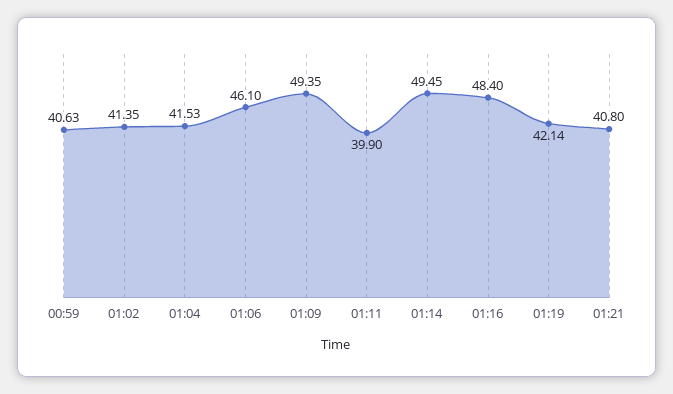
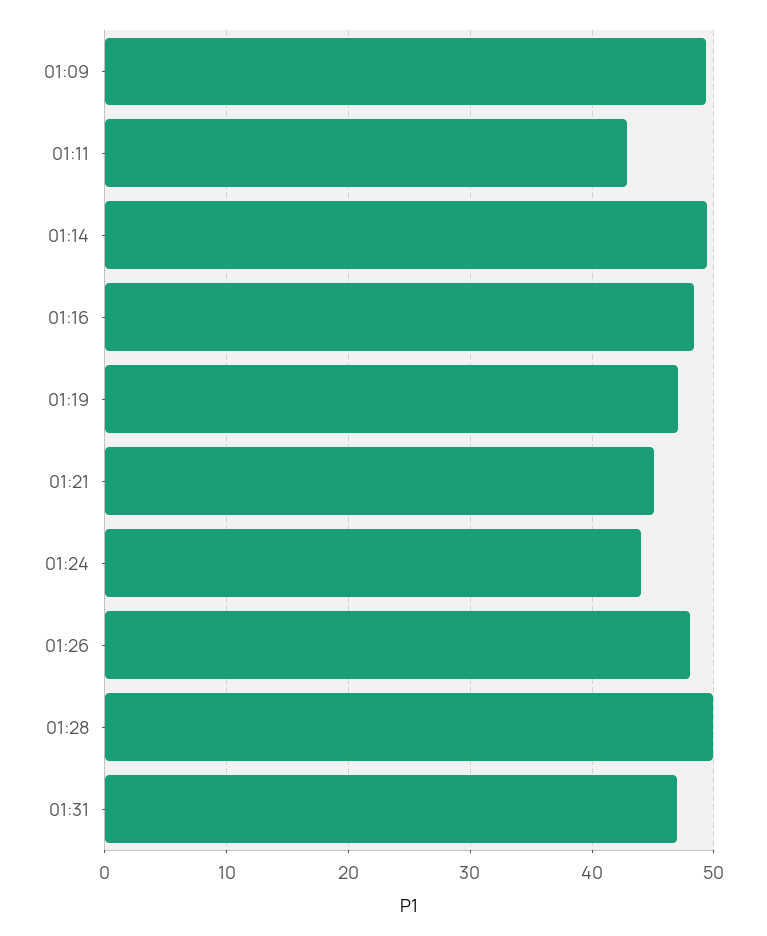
00:59: 40.63 -> none
01:02: 41.35 -> none
01:04: 41.53 -> none
01:06: 46.1 -> none
01:11: 39.9 -> 43
01:19: 42.14 -> 47
01:21: 40.8 -> 45
01:24: none -> 44
01:26: none -> 48
01:28: none -> 50
01:31: none -> 47

